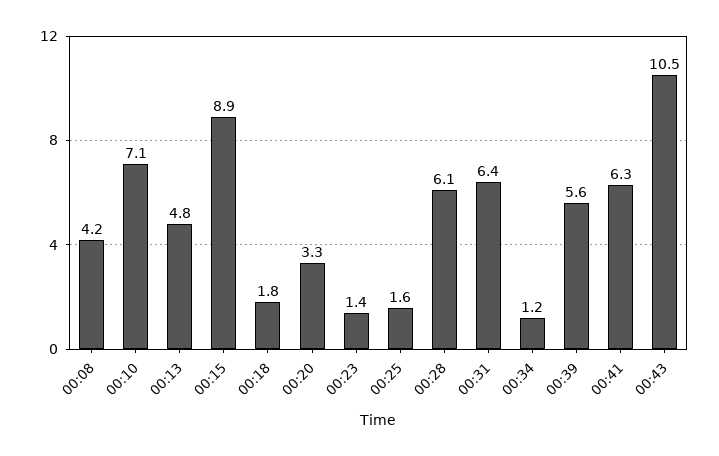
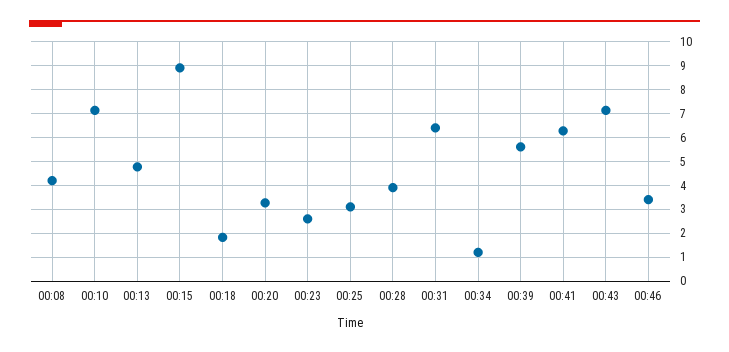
00:23: 1.4 -> 2.5
00:25: 1.6 -> 3
00:28: 6.1 -> 4
00:43: 10.5 -> 7
00:46: none -> 3.5

